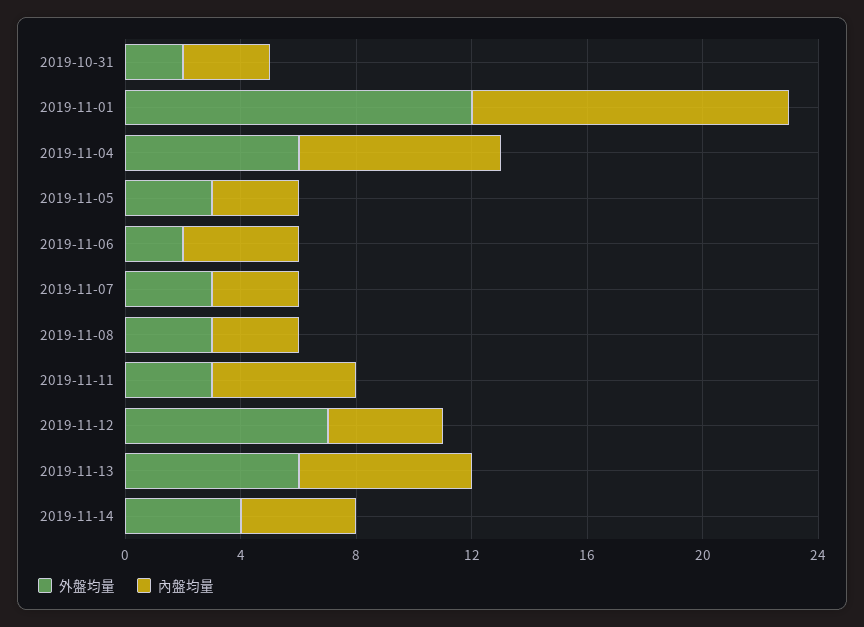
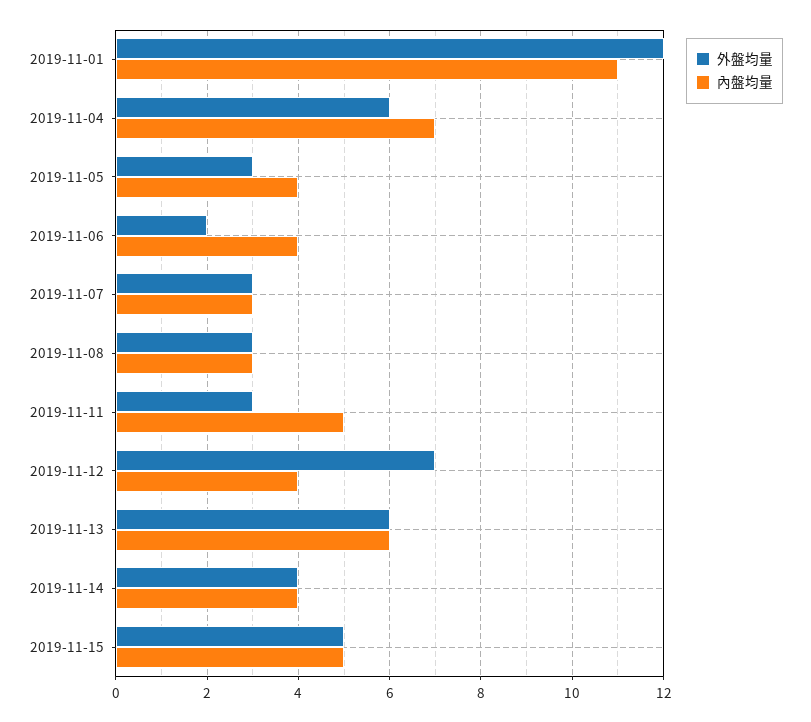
外盤均量, 2019-10-31: 2 -> none
內盤均量, 2019-10-31: 3 -> none
內盤均量, 2019-11-05: 3 -> 4
外盤均量, 2019-11-15: none -> 5
內盤均量, 2019-11-15: none -> 5

